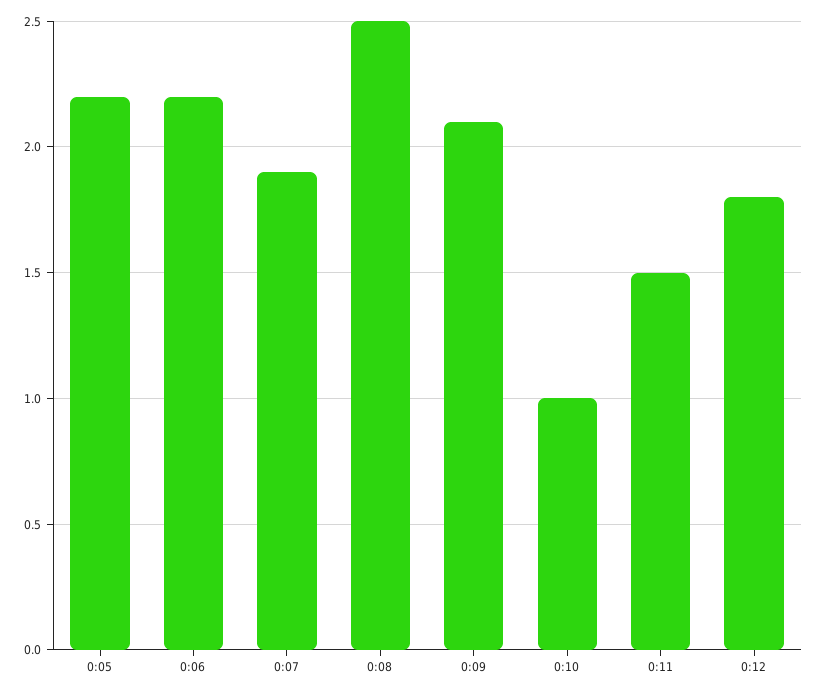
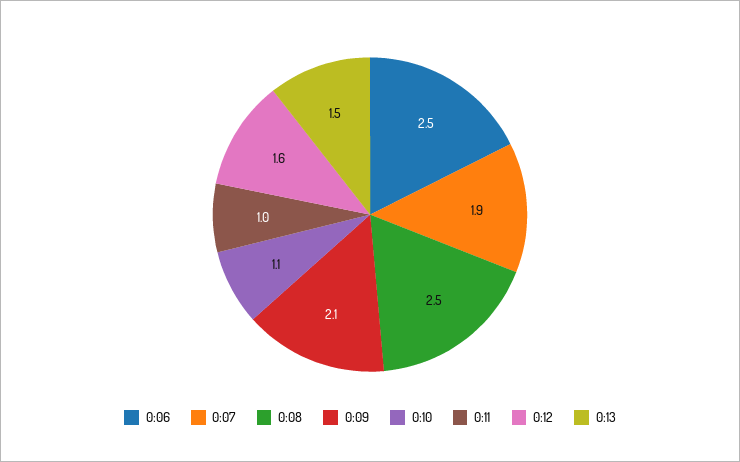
0:05: 2.2 -> none
0:06: 2.2 -> 2.5
0:10: 1 -> 1.1
0:11: 1.5 -> 1
0:12: 1.8 -> 1.6
0:13: none -> 1.5

